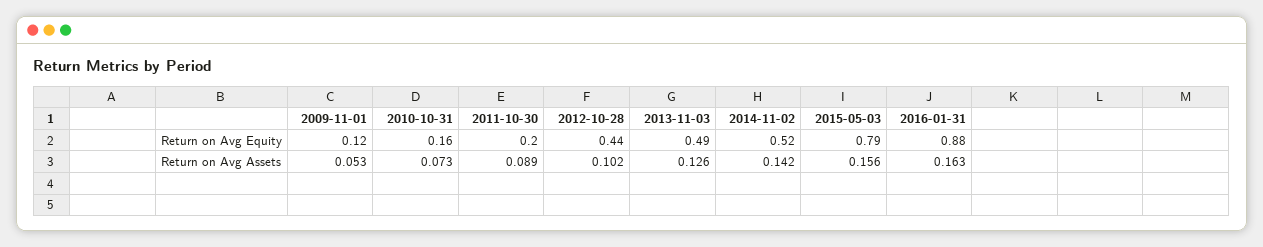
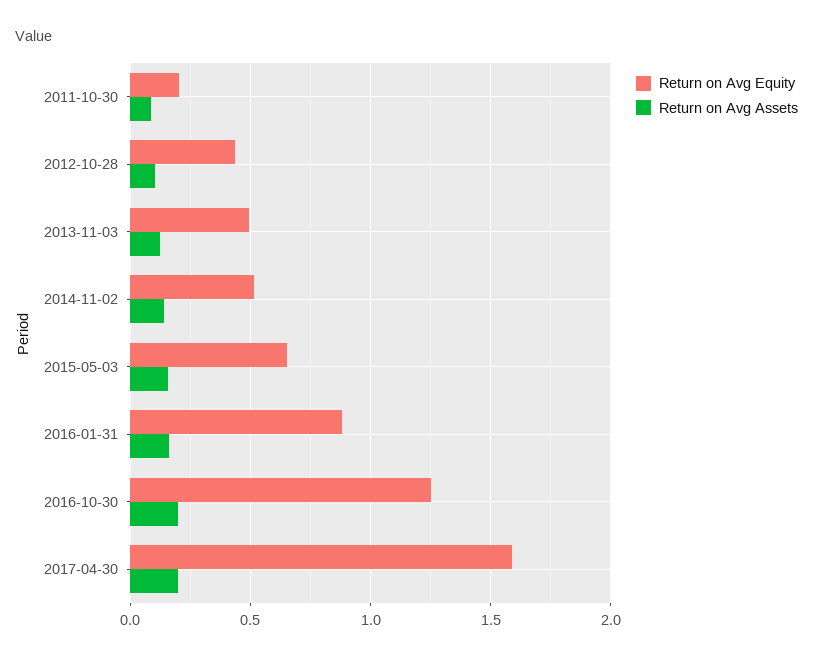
Return on Avg Equity, 2009-11-01: 0.12 -> none
Return on Avg Equity, 2010-10-31: 0.16 -> none
Return on Avg Equity, 2015-05-03: 0.79 -> 0.65
Return on Avg Assets, 2009-11-01: 0.053 -> none
Return on Avg Assets, 2010-10-31: 0.073 -> none
Return on Avg Equity, 2016-10-30: none -> 1.25
Return on Avg Assets, 2016-10-30: none -> 0.2
Return on Avg Equity, 2017-04-30: none -> 1.6
Return on Avg Assets, 2017-04-30: none -> 0.2

